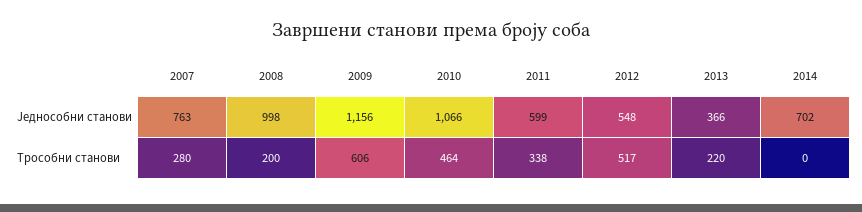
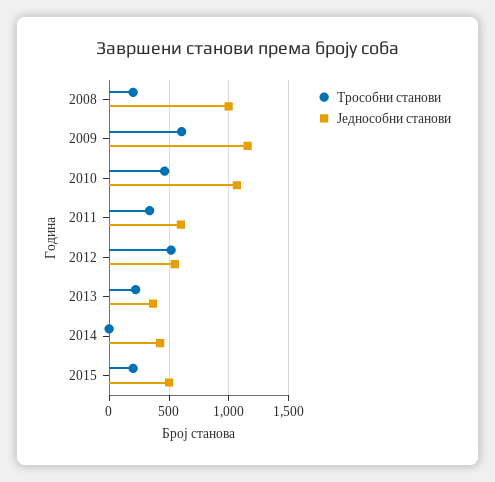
Једнособни станови, 2007: 763 -> none
Једнособни станови, 2014: 702 -> 400
Трособни станови, 2007: 280 -> none
Трособни станови, 2015: none -> 200
Једнособни станови, 2015: none -> 500

